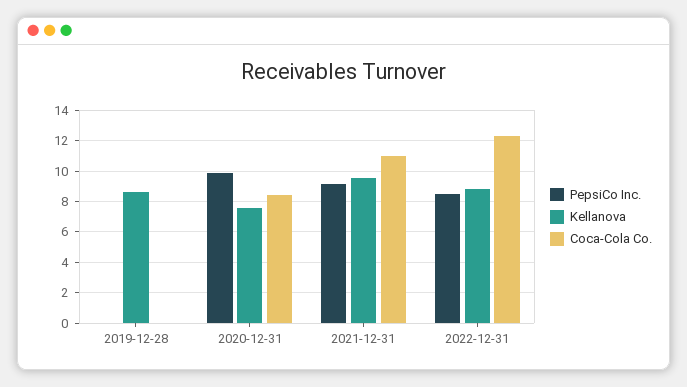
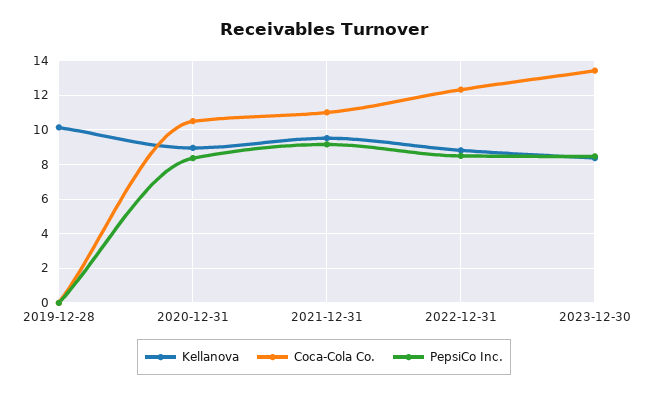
Kellanova, 2019-12-28: 8.5 -> 10
PepsiCo Inc., 2020-12-31: 10 -> 8.5
Kellanova, 2020-12-31: 7.5 -> 9
Coca-Cola Co., 2020-12-31: 8.5 -> 10.5
Kellanova, 2023-12-30: none -> 8.5
Coca-Cola Co., 2023-12-30: none -> 13.5
PepsiCo Inc., 2023-12-30: none -> 8.5

